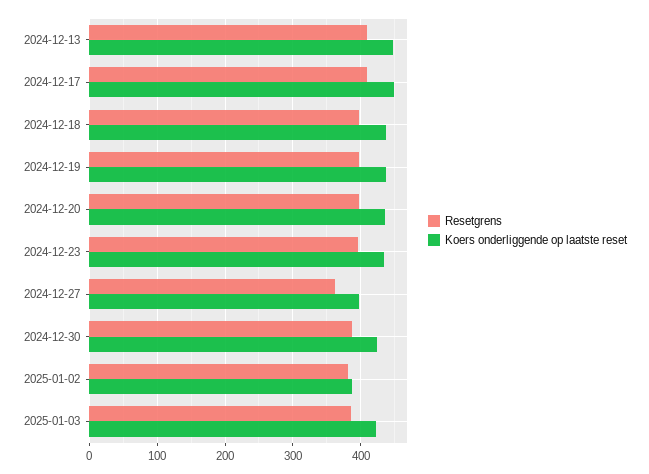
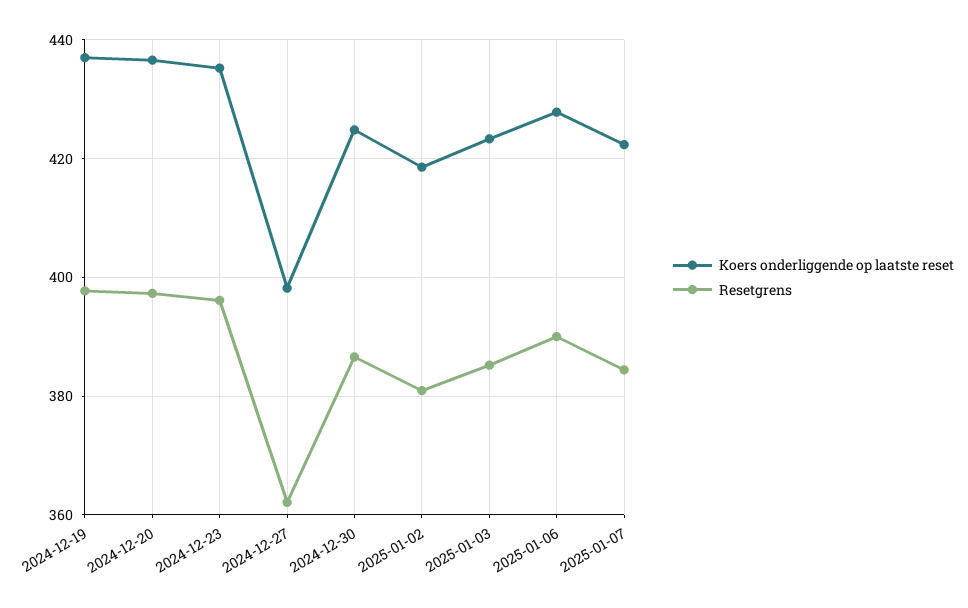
Resetgrens, 2024-12-13: 410 -> none
Koers onderliggende op laatste reset, 2024-12-13: 450 -> none
Resetgrens, 2024-12-17: 410 -> none
Koers onderliggende op laatste reset, 2024-12-17: 450 -> none
Resetgrens, 2024-12-18: 400 -> none
Koers onderliggende op laatste reset, 2024-12-18: 440 -> none
Koers onderliggende op laatste reset, 2025-01-02: 390 -> 418
Koers onderliggende op laatste reset, 2025-01-06: none -> 428
Resetgrens, 2025-01-06: none -> 390
Koers onderliggende op laatste reset, 2025-01-07: none -> 422
Resetgrens, 2025-01-07: none -> 384

